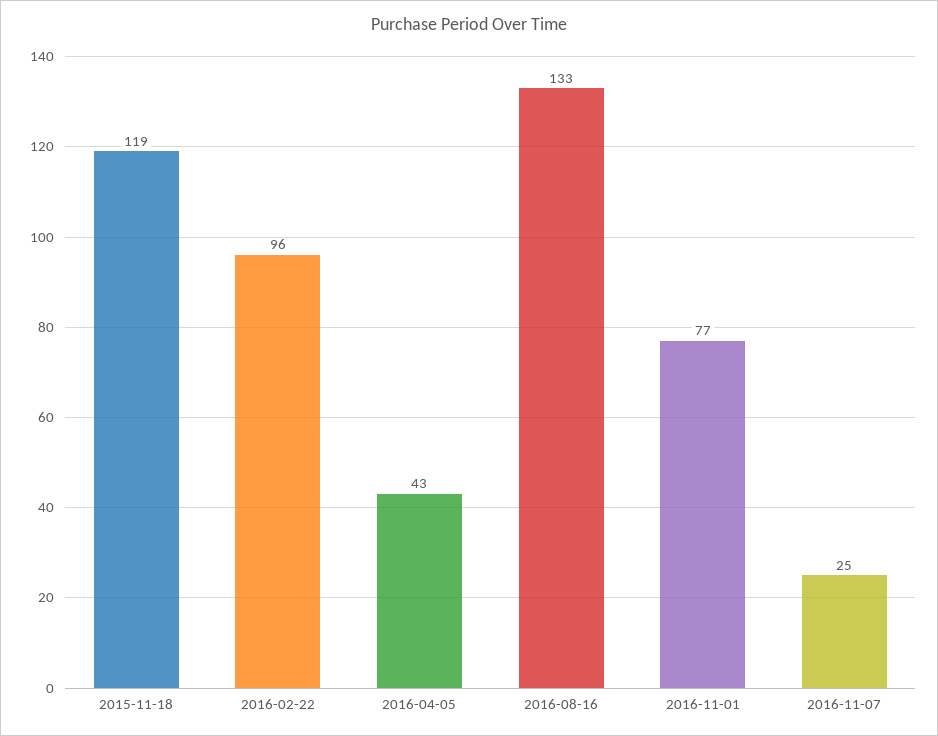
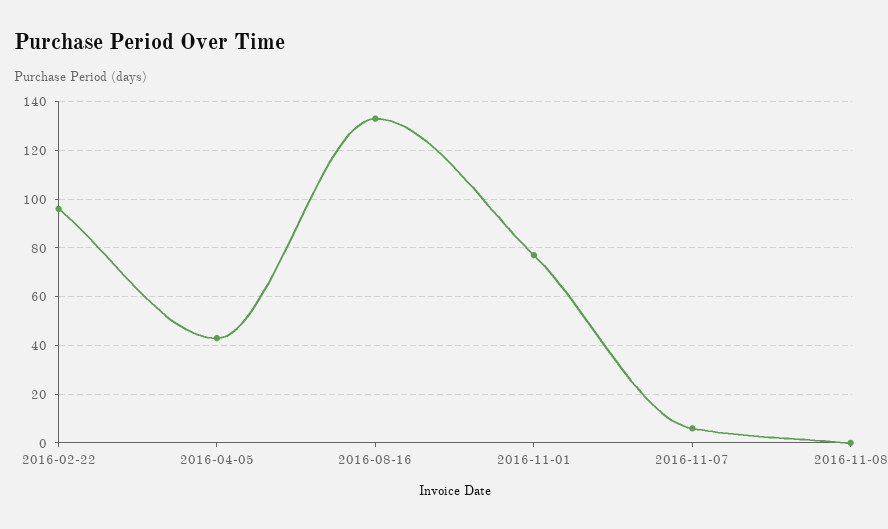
2015-11-18: 119 -> none
2016-11-07: 25 -> 5
2016-11-08: none -> 0

